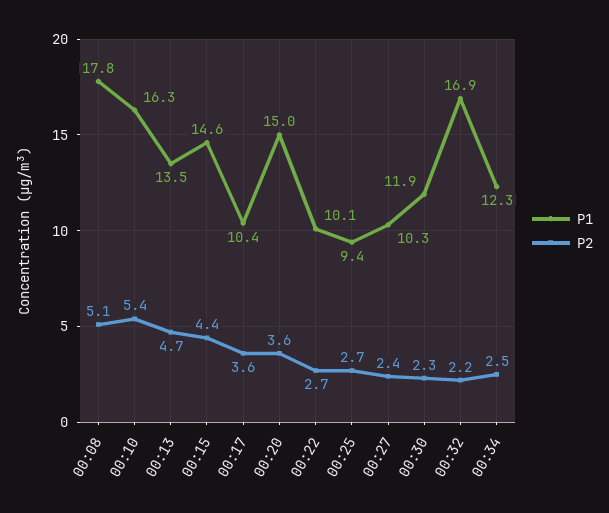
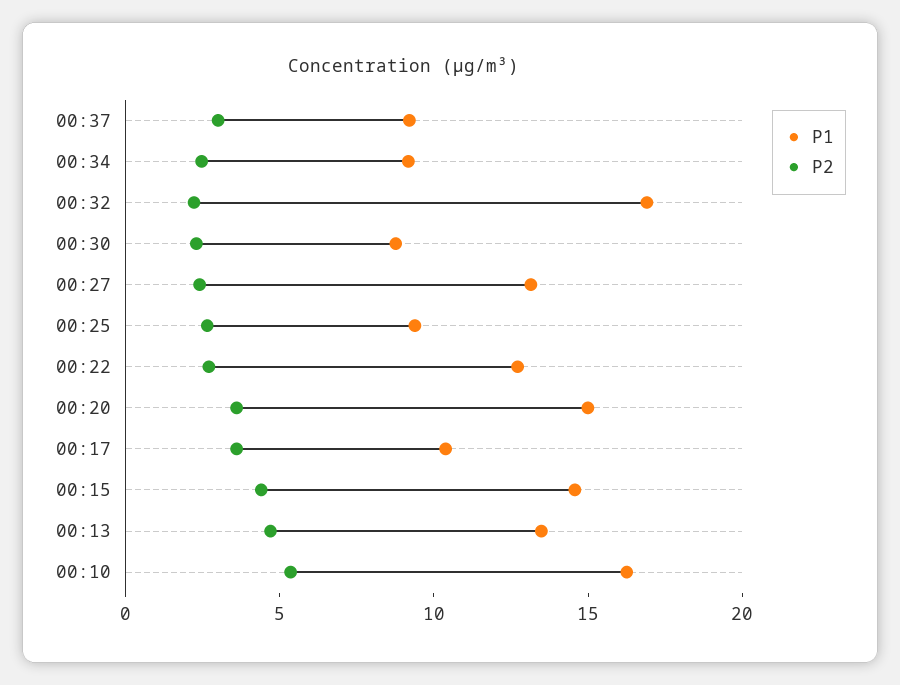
P1, 00:08: 17.8 -> none
P2, 00:08: 5.1 -> none
P1, 00:22: 10.1 -> 13
P1, 00:27: 10.3 -> 13
P1, 00:30: 11.9 -> 9
P1, 00:34: 12.3 -> 9
P1, 00:37: none -> 9
P2, 00:37: none -> 3

